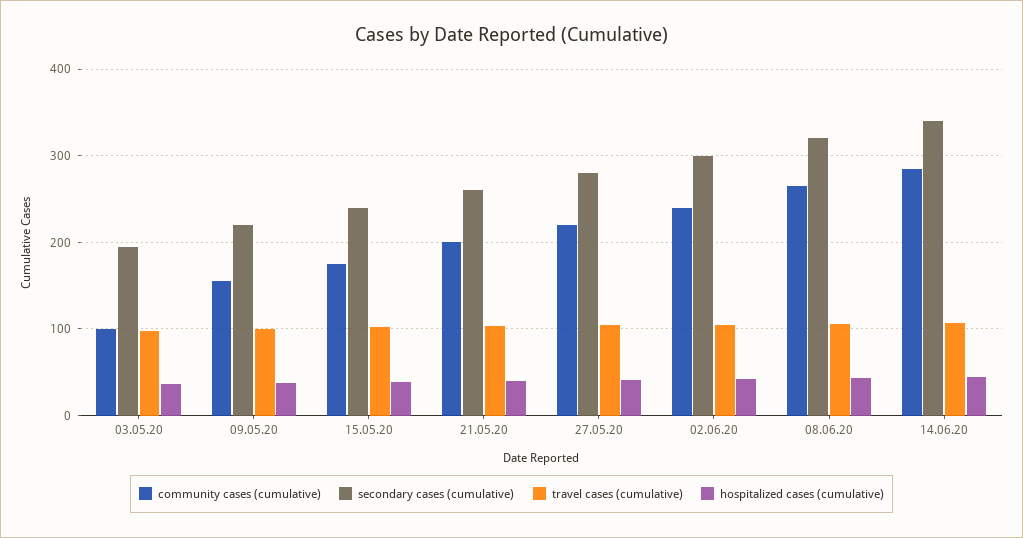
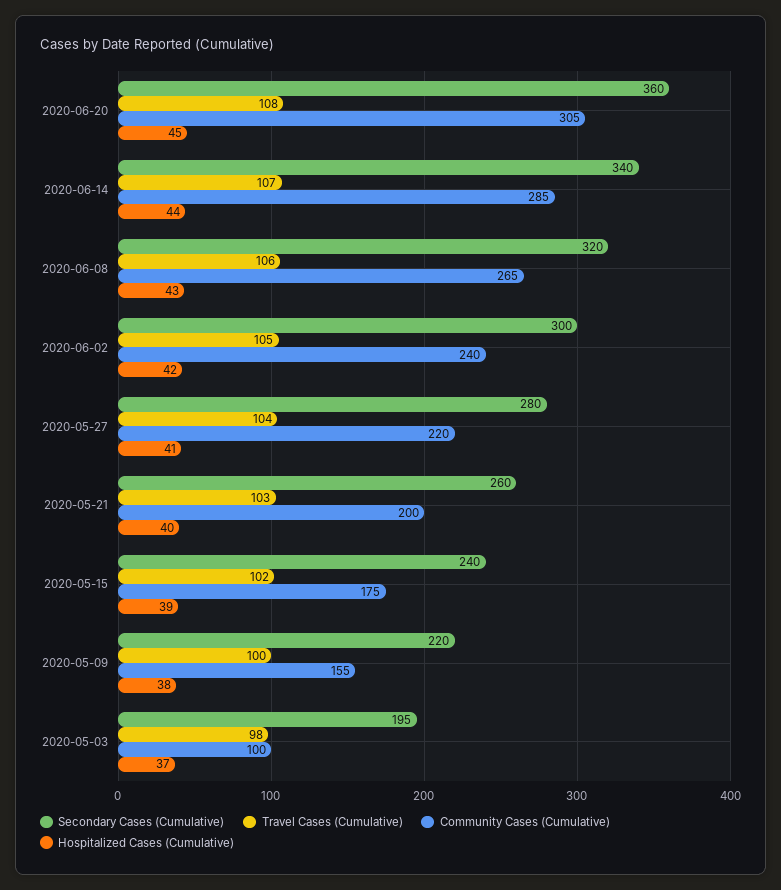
secondary cases (cumulative), 2020-06-20: none -> 360
travel cases (cumulative), 2020-06-20: none -> 108
community cases (cumulative), 2020-06-20: none -> 305
hospitalized cases (cumulative), 2020-06-20: none -> 45

